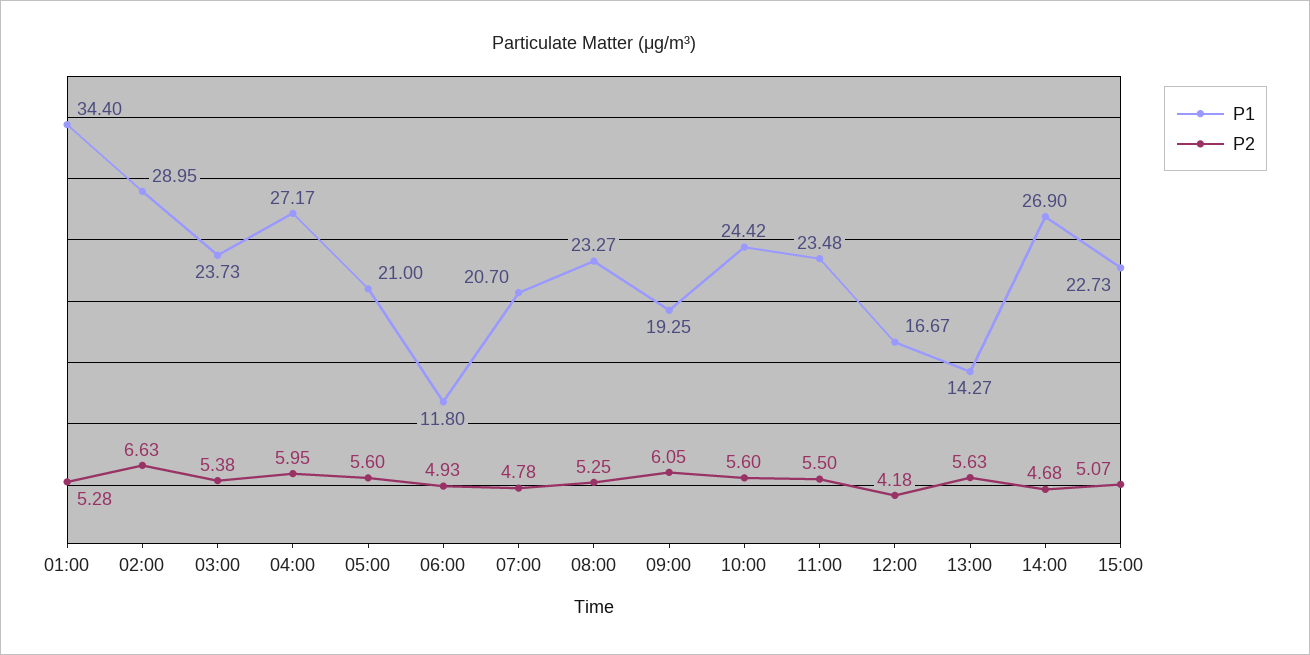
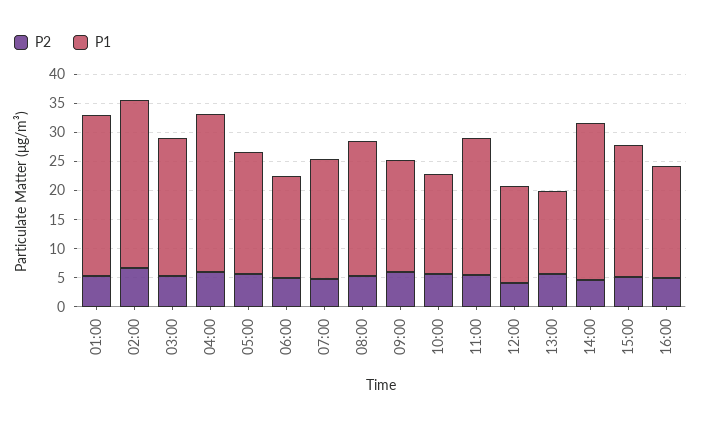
P1, 01:00: 34.4 -> 27.5
P1, 06:00: 11.8 -> 17.5
P1, 10:00: 24.42 -> 17.5
P2, 16:00: none -> 5
P1, 16:00: none -> 20

